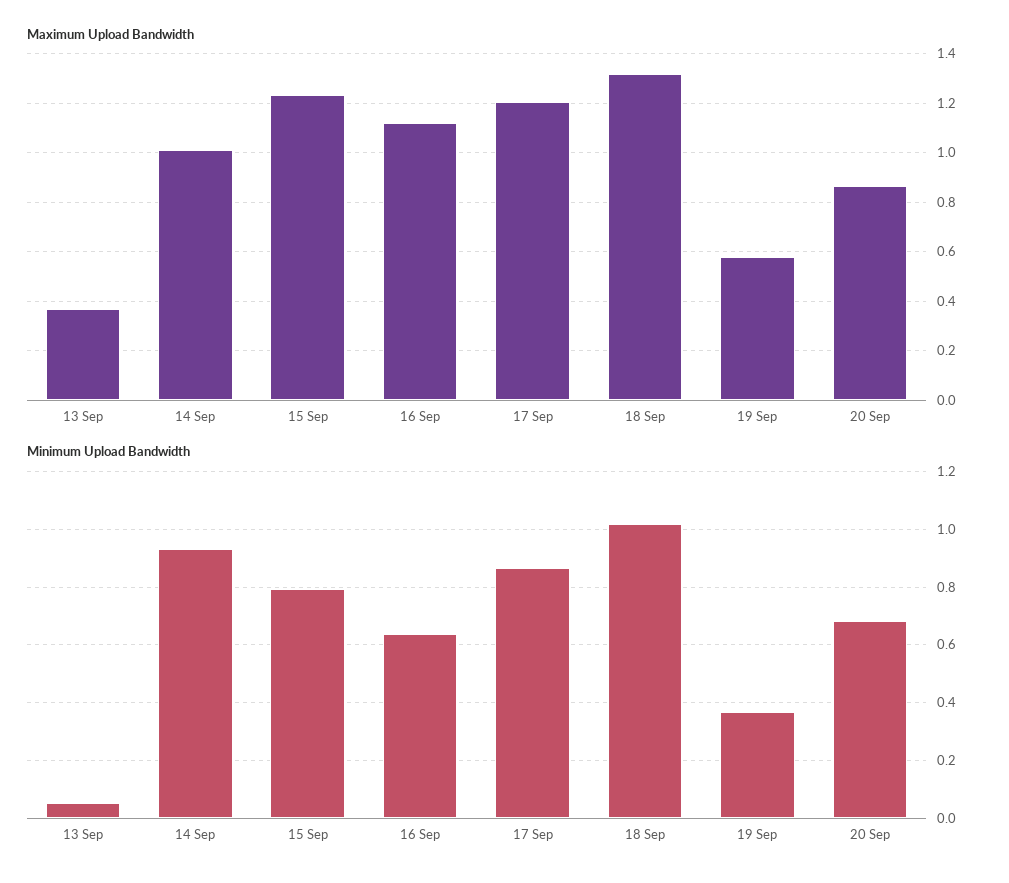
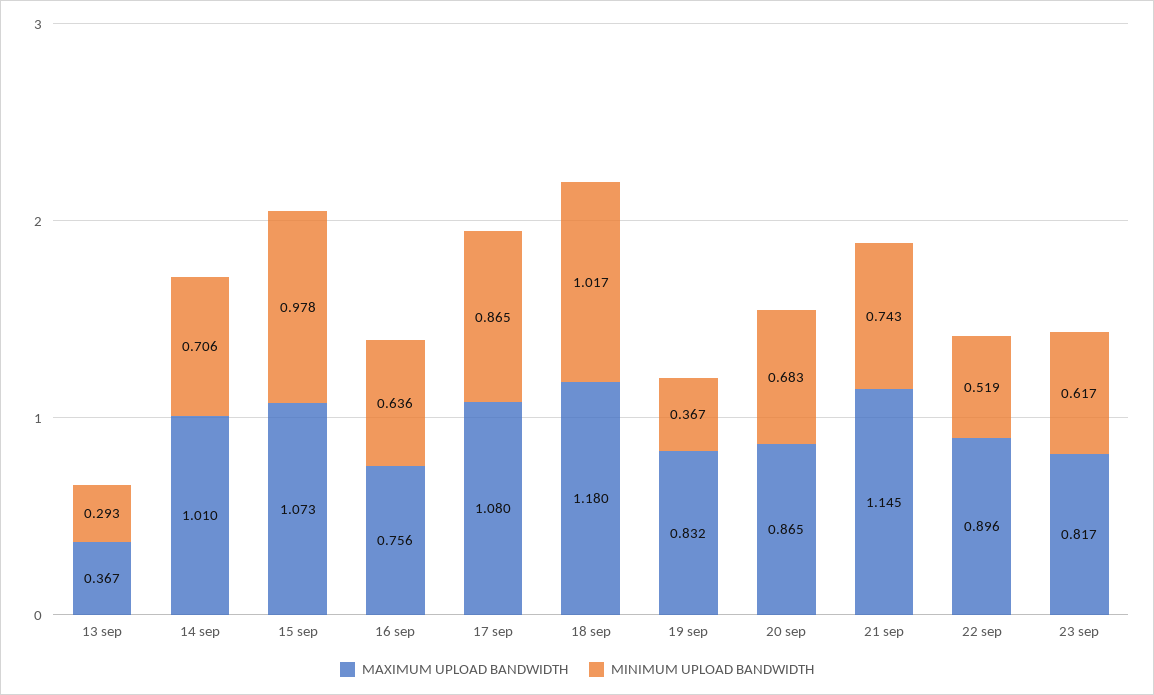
Maximum Upload Bandwidth, 15 Sep: 1.225 -> 1.073
Maximum Upload Bandwidth, 16 Sep: 1.125 -> 0.756
Maximum Upload Bandwidth, 17 Sep: 1.2 -> 1.08
Maximum Upload Bandwidth, 18 Sep: 1.325 -> 1.18
Maximum Upload Bandwidth, 19 Sep: 0.575 -> 0.832
Minimum Upload Bandwidth, 13 Sep: 0.05 -> 0.293
Minimum Upload Bandwidth, 14 Sep: 0.925 -> 0.706
Minimum Upload Bandwidth, 15 Sep: 0.8 -> 0.978
Maximum Upload Bandwidth, 21 sep: none -> 1.145
Minimum Upload Bandwidth, 21 sep: none -> 0.743
Maximum Upload Bandwidth, 22 sep: none -> 0.896
Minimum Upload Bandwidth, 22 sep: none -> 0.519
Maximum Upload Bandwidth, 23 sep: none -> 0.817
Minimum Upload Bandwidth, 23 sep: none -> 0.617

